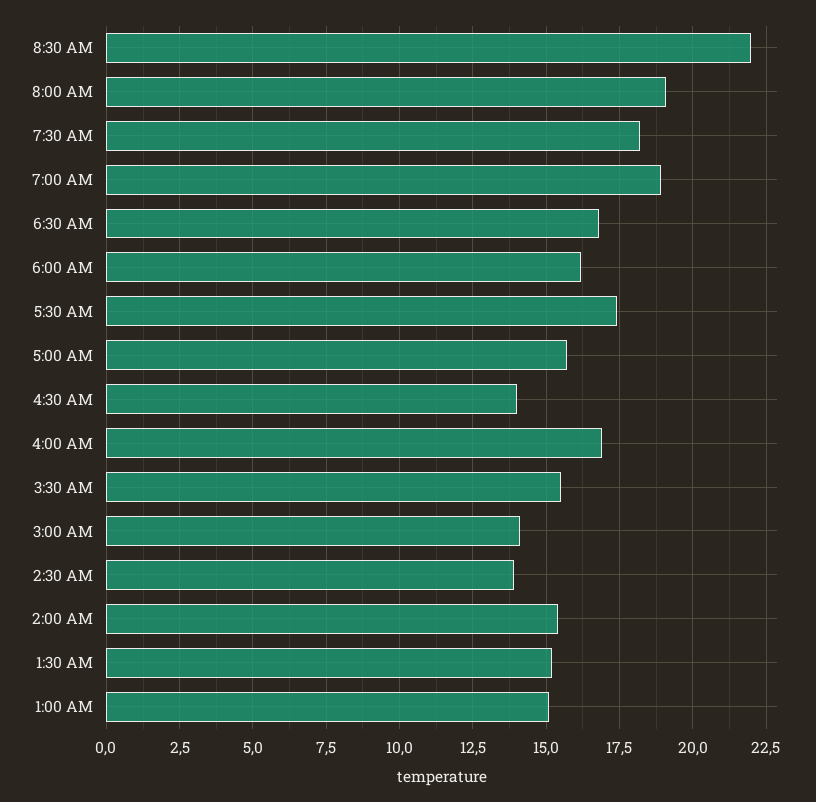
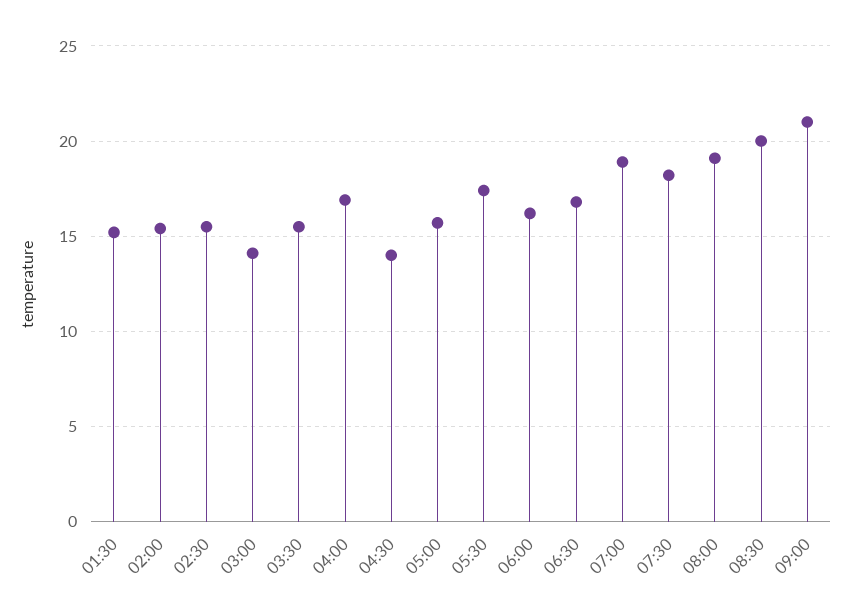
8:30 AM: 22 -> 20
2:30 AM: 14 -> 15.5
1:00 AM: 15 -> none
09:00: none -> 21

